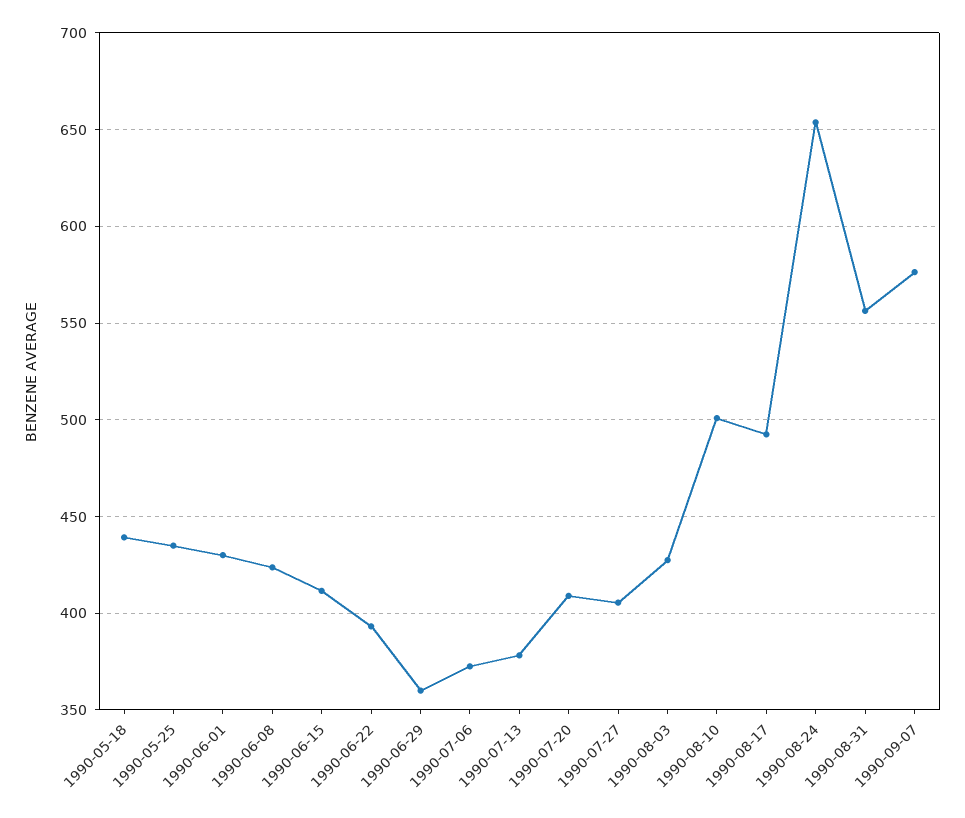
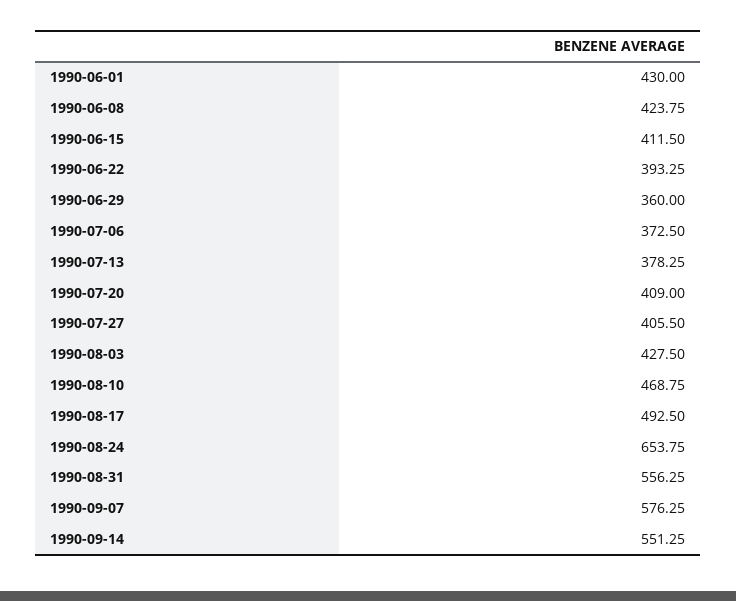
1990-05-18: 440 -> none
1990-05-25: 435 -> none
1990-08-10: 500 -> 468.75
1990-09-14: none -> 551.25

